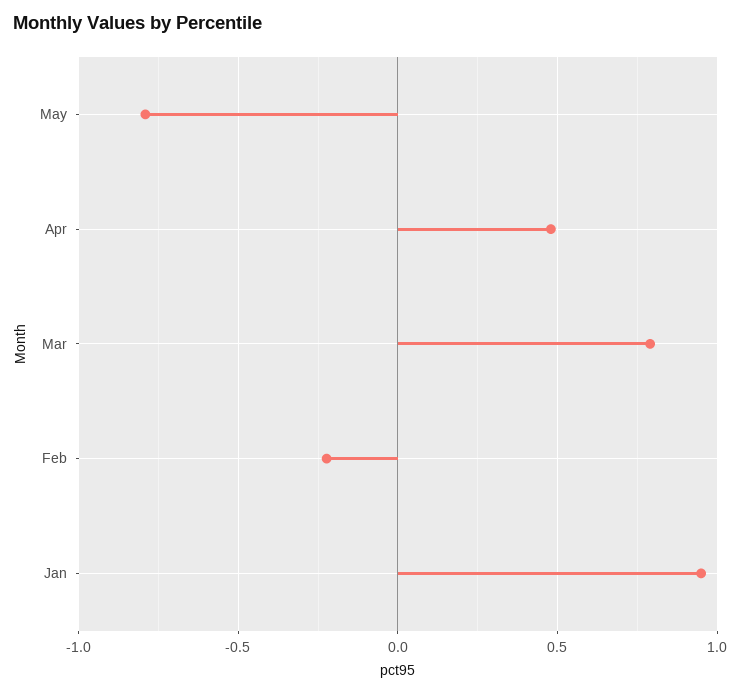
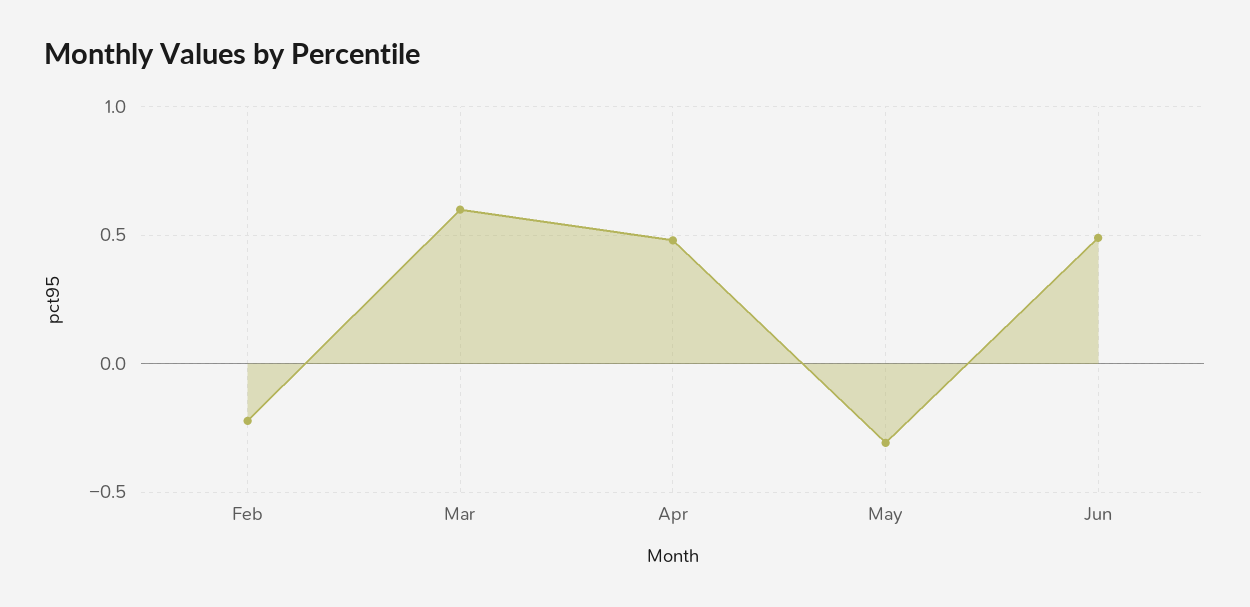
May: -0.8 -> -0.3
Mar: 0.8 -> 0.6
Jan: 0.95 -> none
Jun: none -> 0.5

